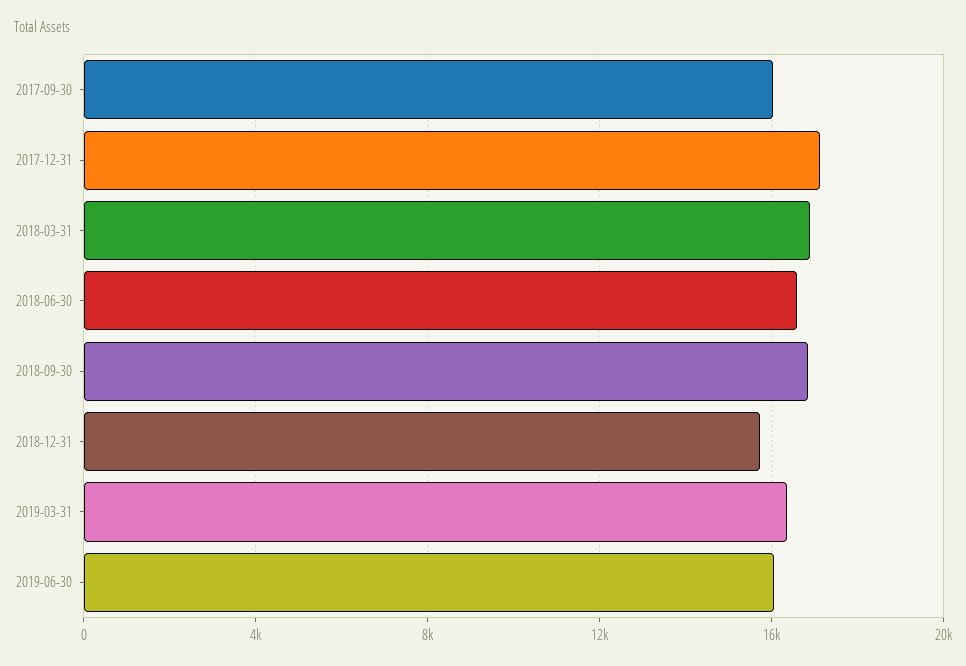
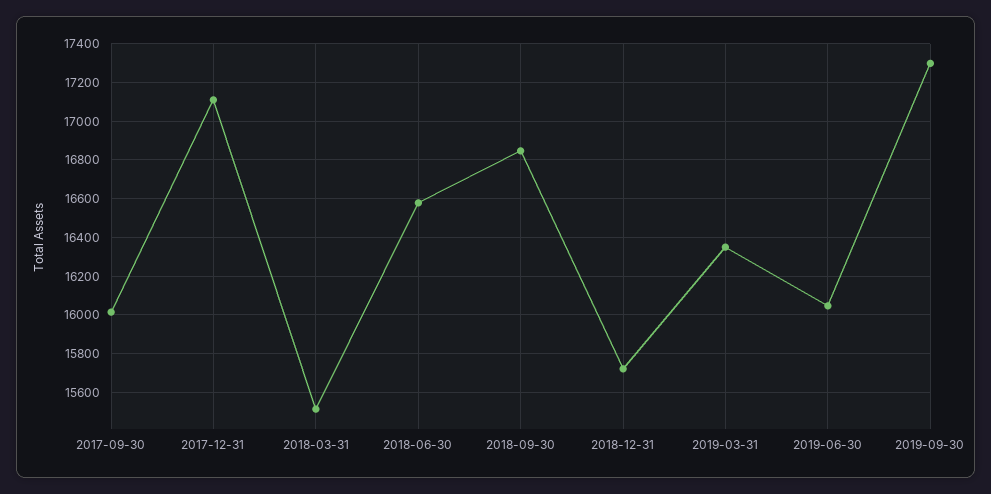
2018-03-31: 17000 -> 15500
2019-09-30: none -> 17300

